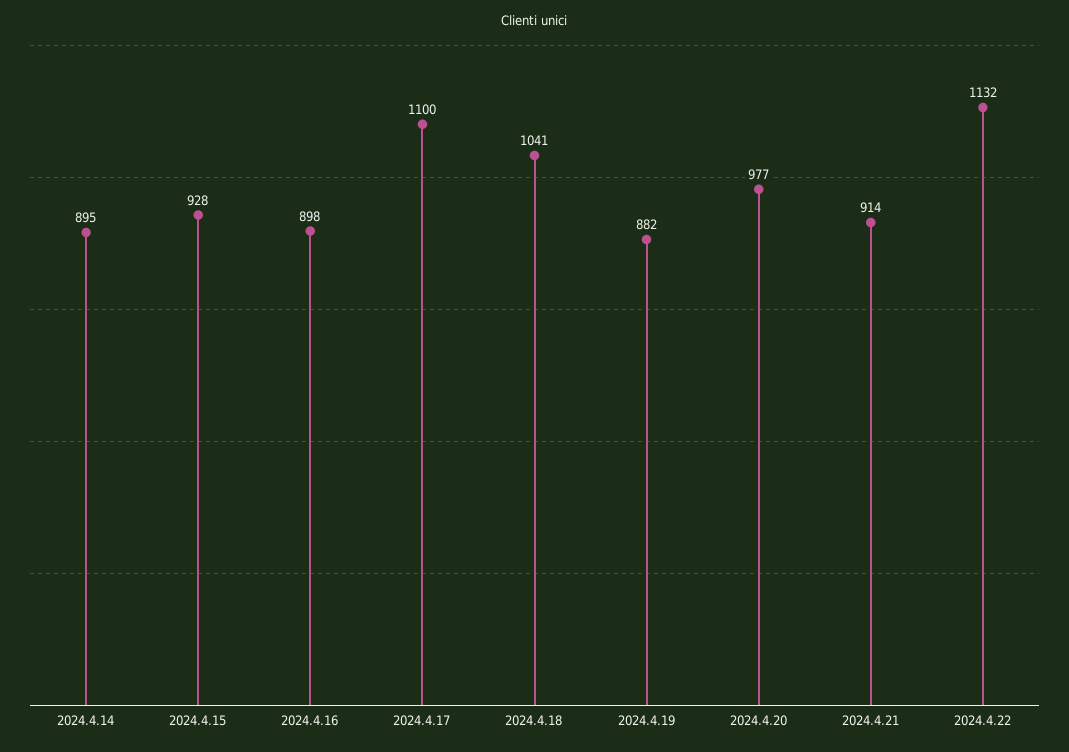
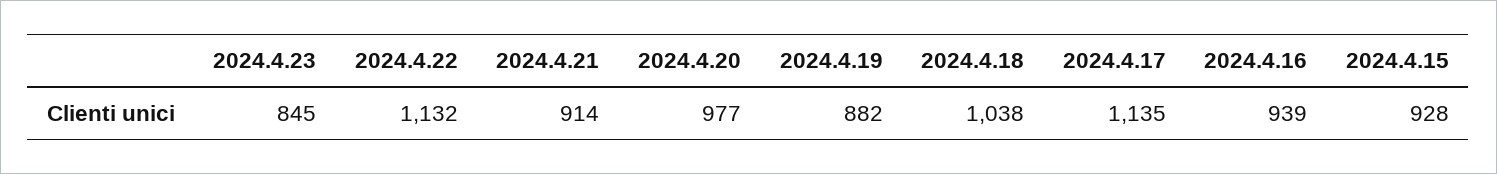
2024.4.14: 895 -> none
2024.4.16: 898 -> 939
2024.4.17: 1100 -> 1135
2024.4.18: 1041 -> 1038
2024.4.23: none -> 845

